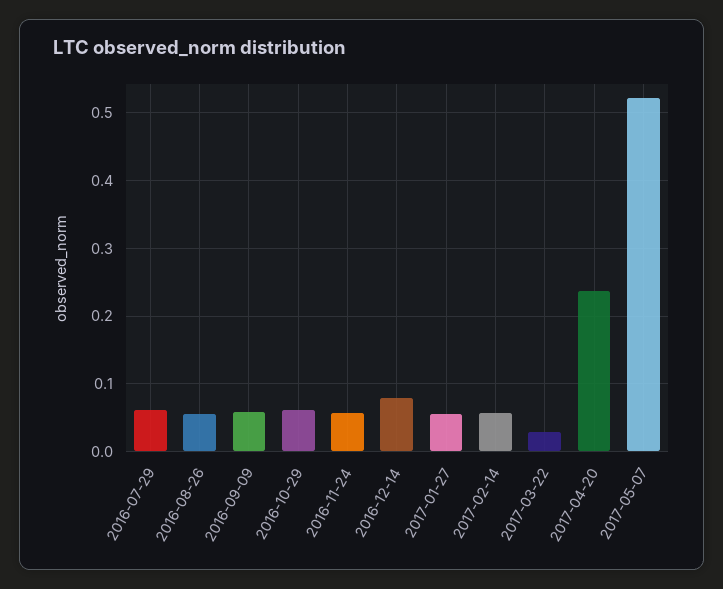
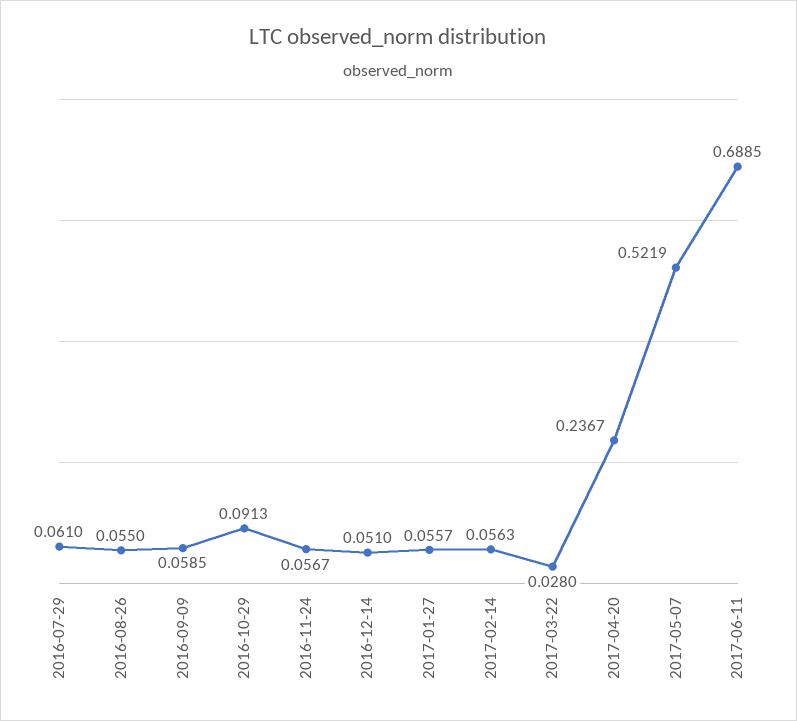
2016-10-29: 0.06 -> 0.0913
2016-12-14: 0.08 -> 0.051
2017-06-11: none -> 0.6885

